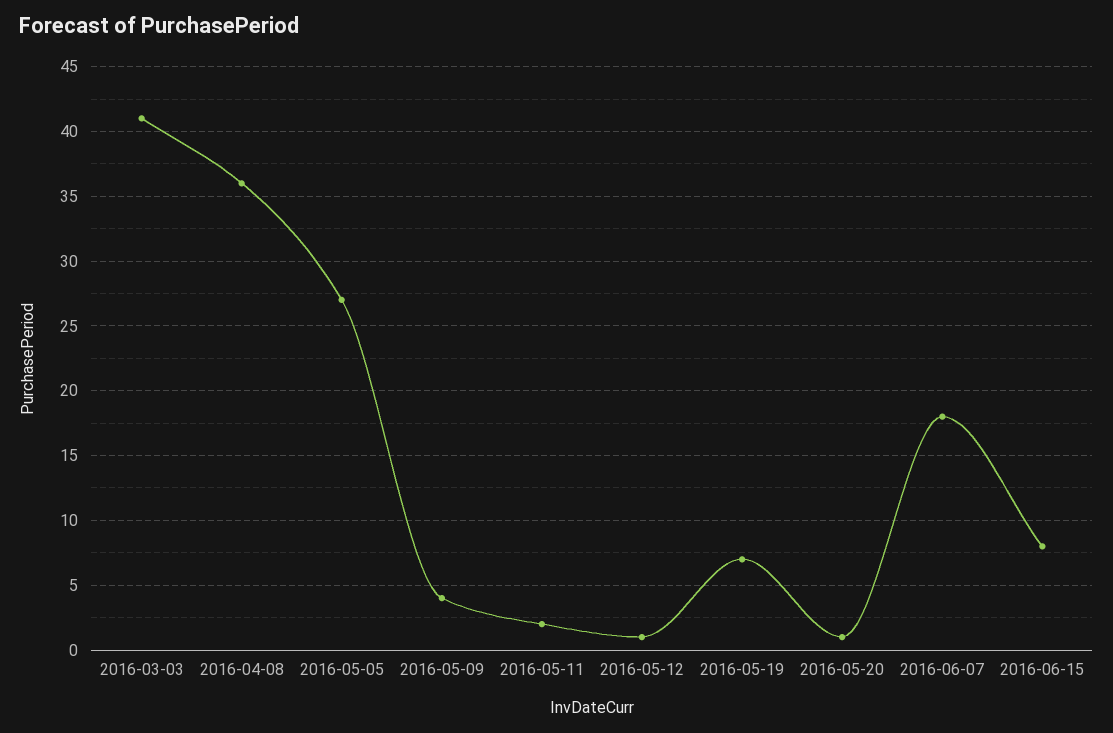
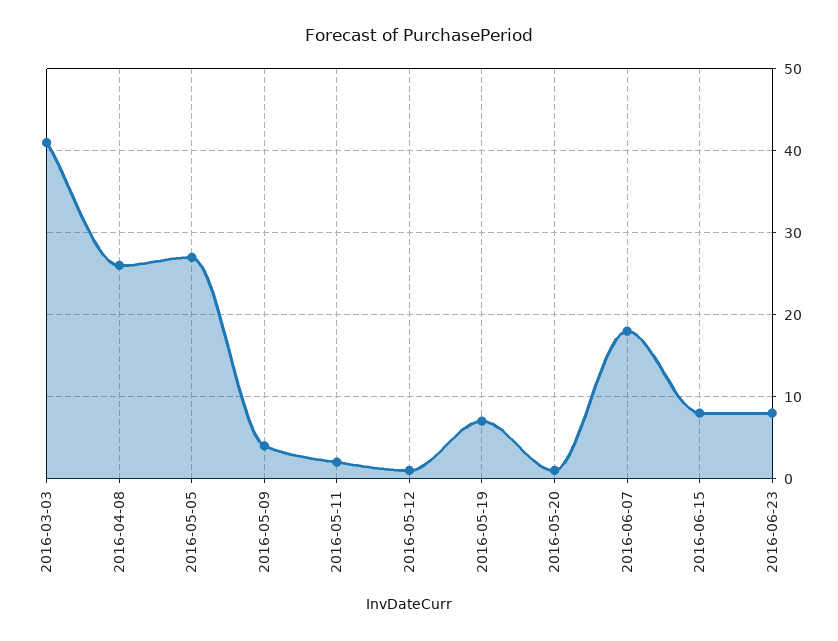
2016-04-08: 36 -> 26
2016-06-23: none -> 8

